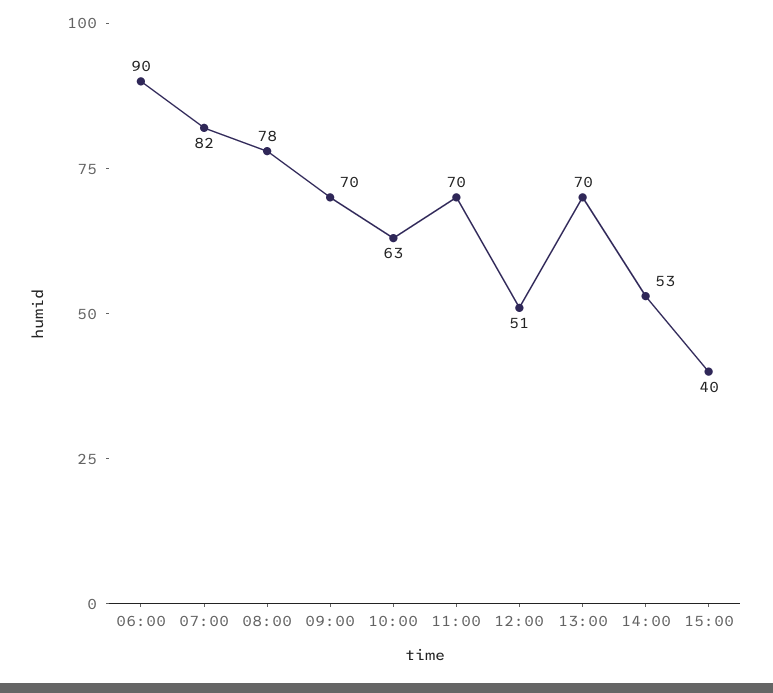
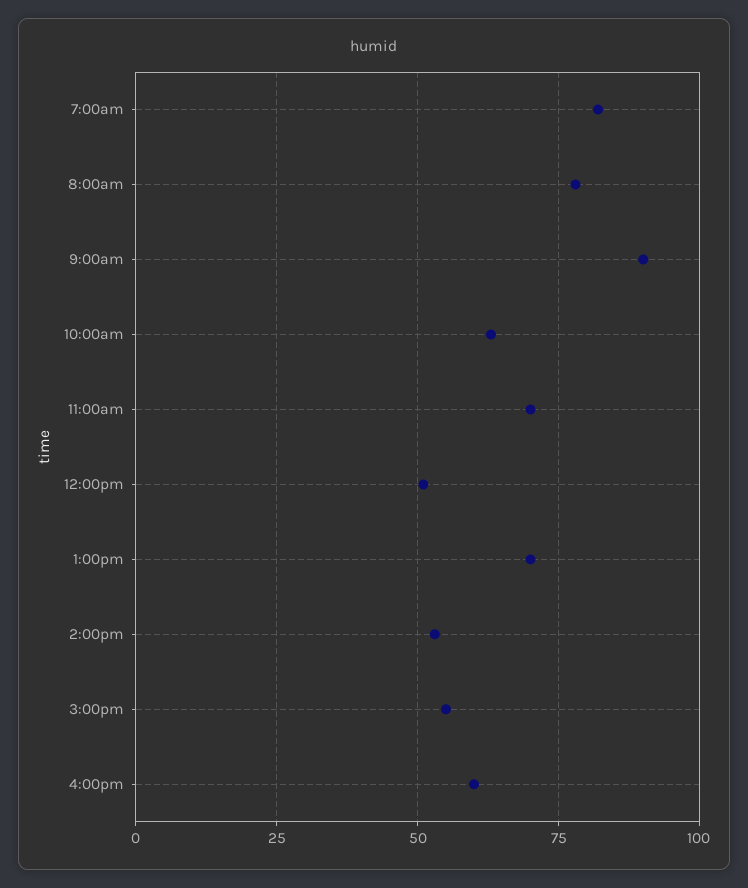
06:00: 90 -> none
09:00: 70 -> 90
15:00: 40 -> 55
4:00pm: none -> 60

